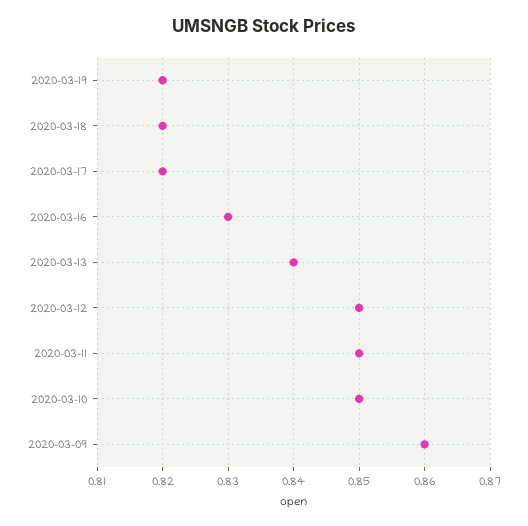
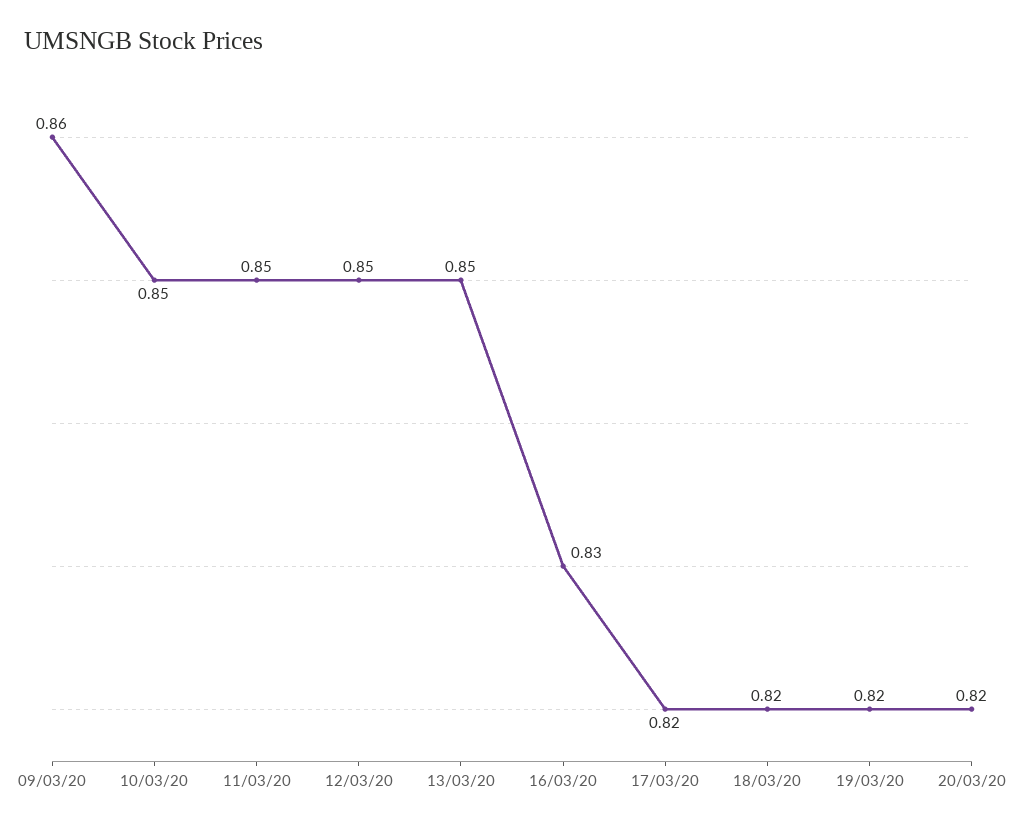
2020-03-13: 0.84 -> 0.85
20/03/20: none -> 0.82

